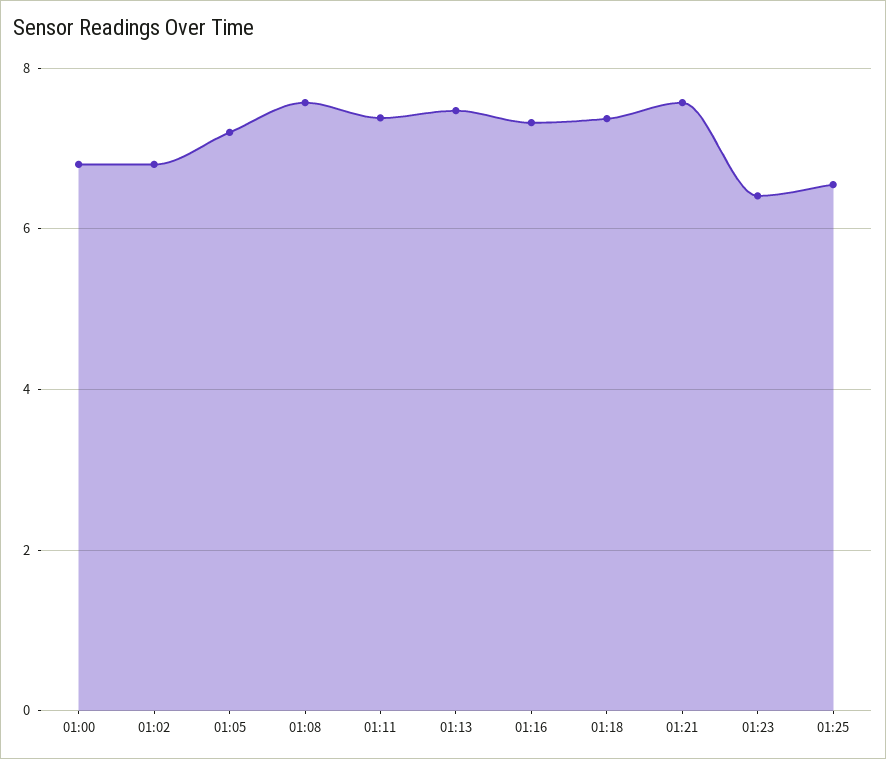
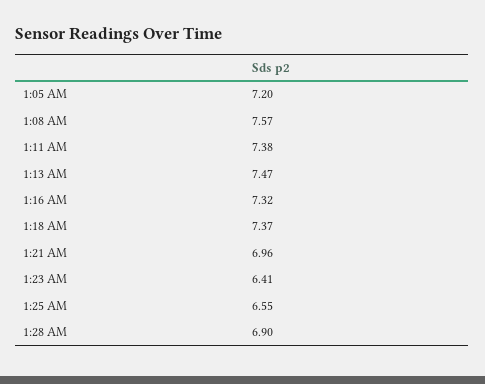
01:00: 6.8 -> none
01:02: 6.8 -> none
01:21: 7.6 -> 6.96
1:28 AM: none -> 6.9

